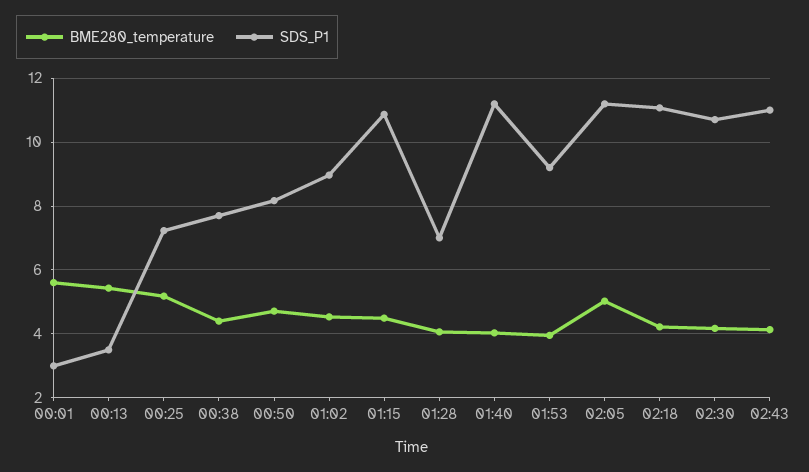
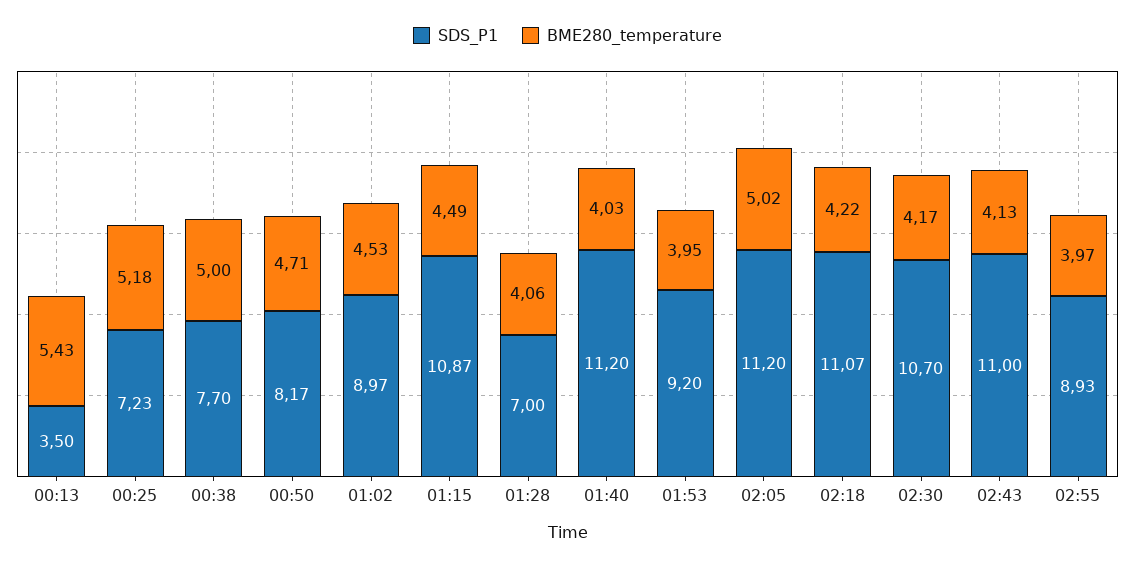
BME280_temperature, 00:01: 5.6 -> none
SDS_P1, 00:01: 3 -> none
BME280_temperature, 00:38: 4.4 -> 5
SDS_P1, 02:55: none -> 8.93
BME280_temperature, 02:55: none -> 3.97

